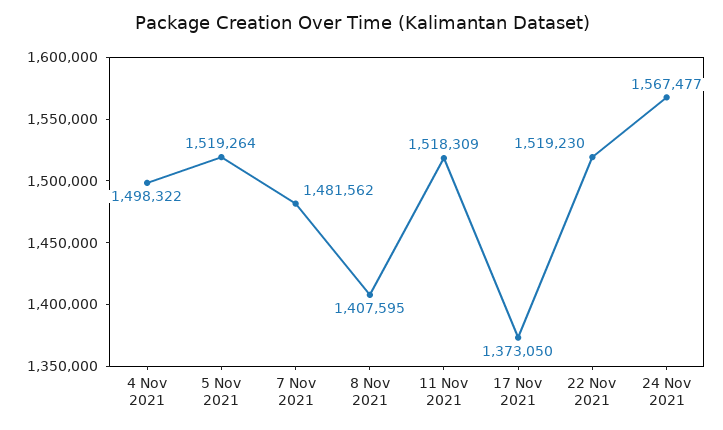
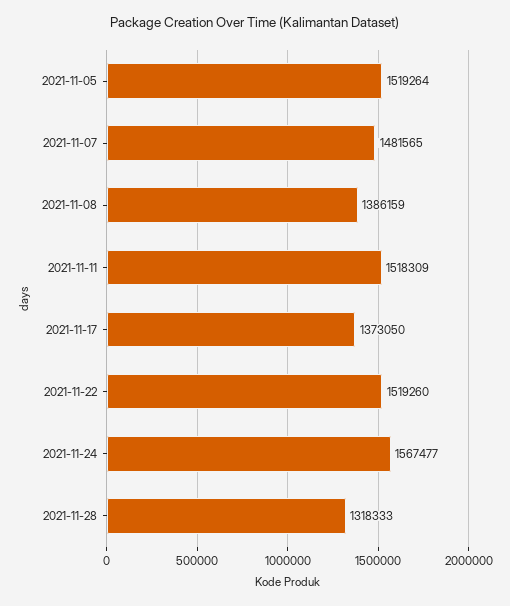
4 Nov 2021: 1498322 -> none
7 Nov 2021: 1481562 -> 1481565
8 Nov 2021: 1407595 -> 1386159
22 Nov 2021: 1519230 -> 1519260
2021-11-28: none -> 1318333

